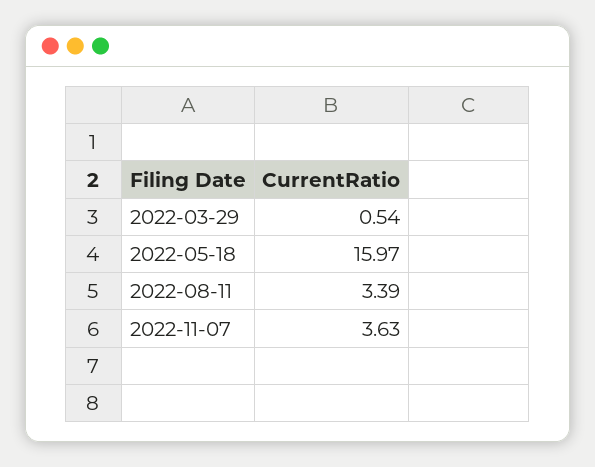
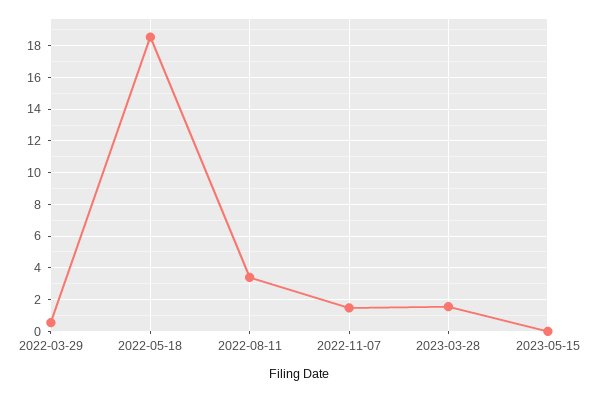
2022-05-18: 15.97 -> 18.5
2022-11-07: 3.63 -> 1.5
2023-03-28: none -> 1.5
2023-05-15: none -> 0

